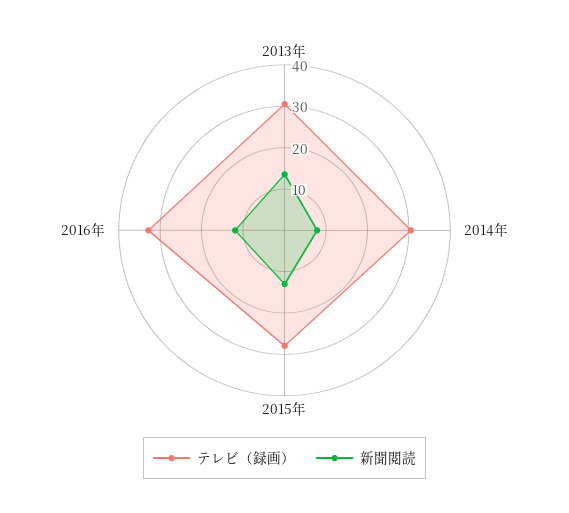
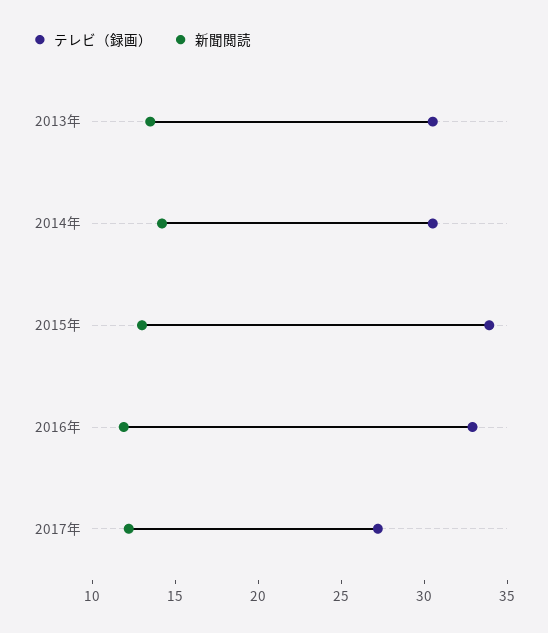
新聞閲読, 2014年: 8 -> 14
テレビ（録画）, 2015年: 28 -> 34
テレビ（録画）, 2017年: none -> 27
新聞閲読, 2017年: none -> 12

